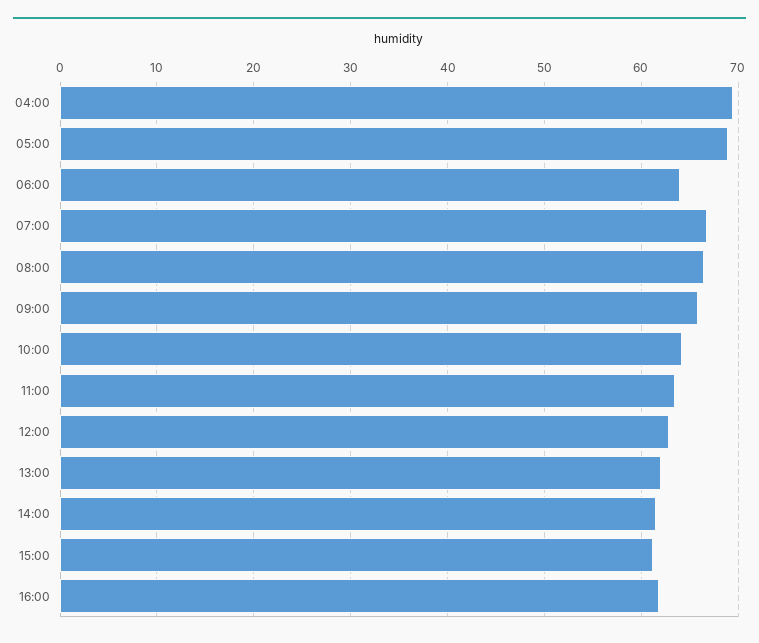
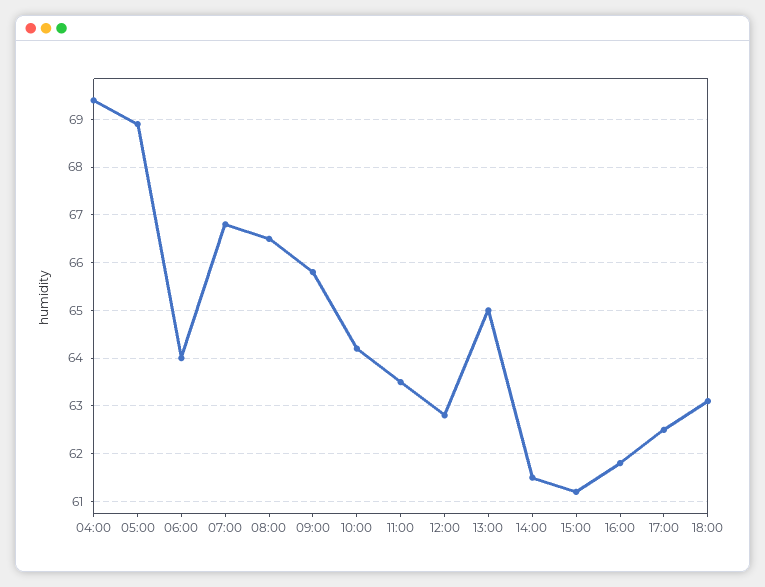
13:00: 62 -> 65
17:00: none -> 62.5
18:00: none -> 63

